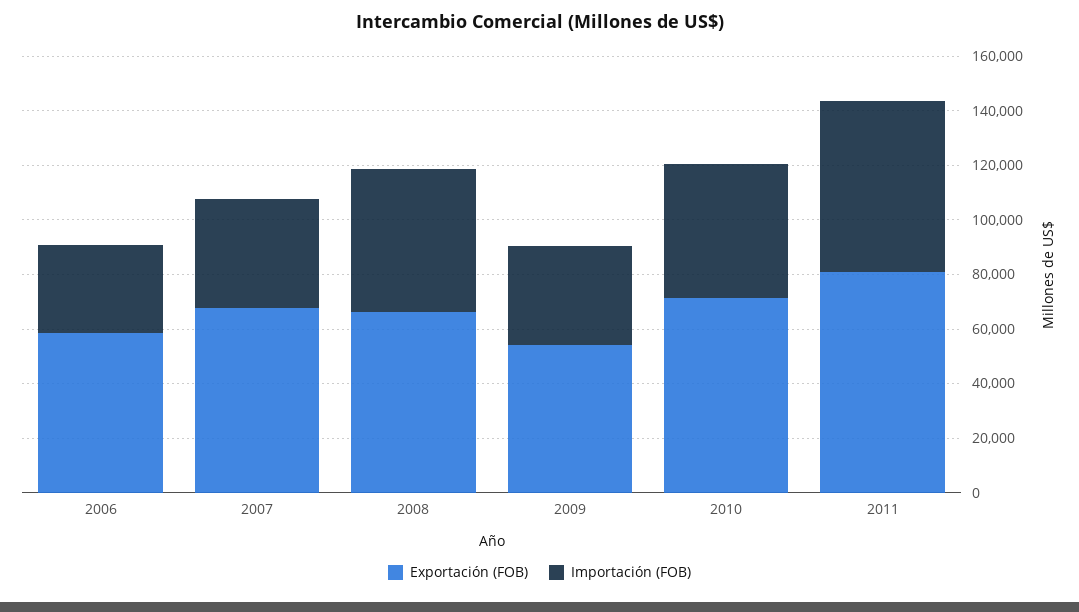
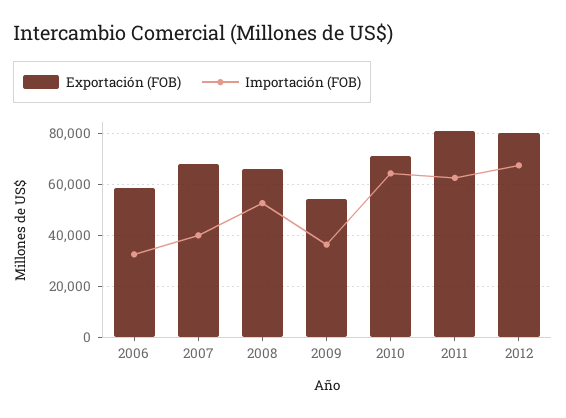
Importación (FOB), 2010: 50000 -> 65000
Exportación (FOB), 2012: none -> 80000
Importación (FOB), 2012: none -> 67500

